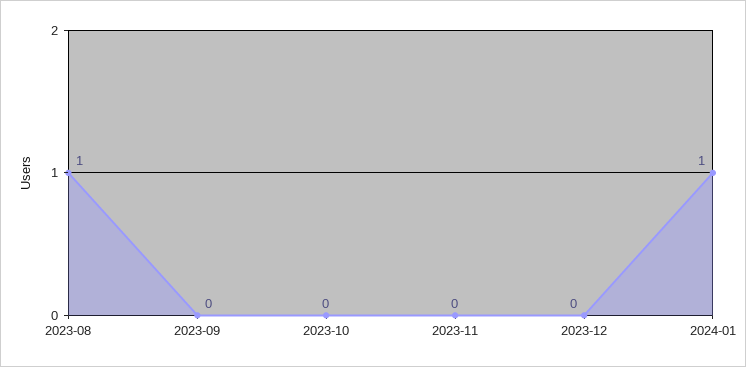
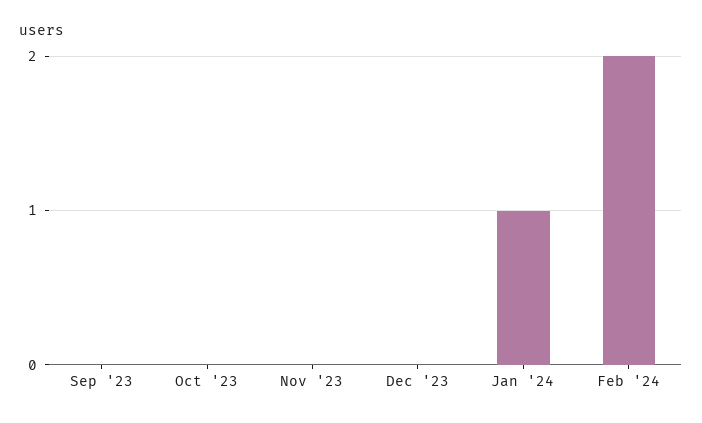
2023-08: 1 -> none
Feb '24: none -> 2

